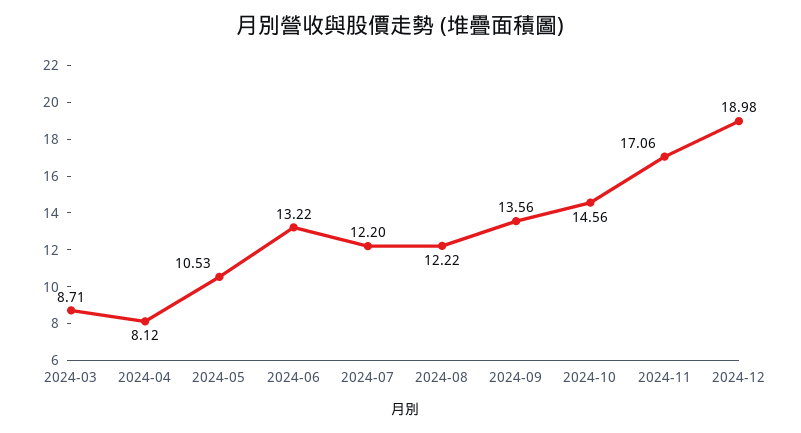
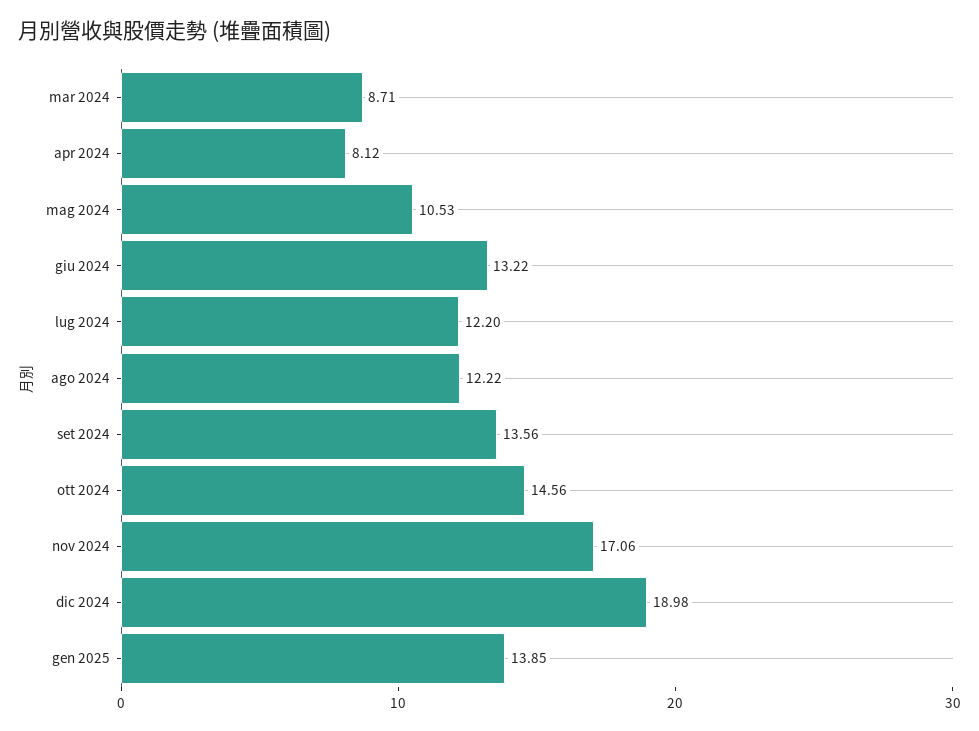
gen 2025: none -> 13.85

